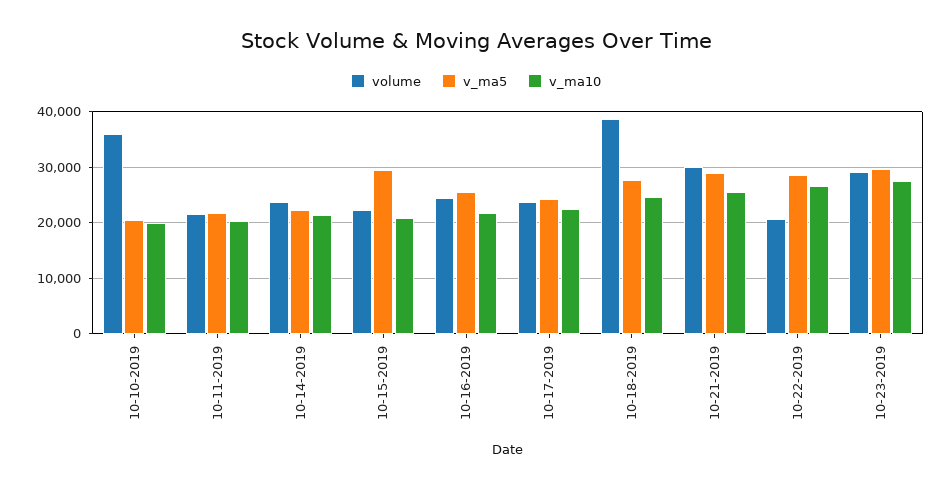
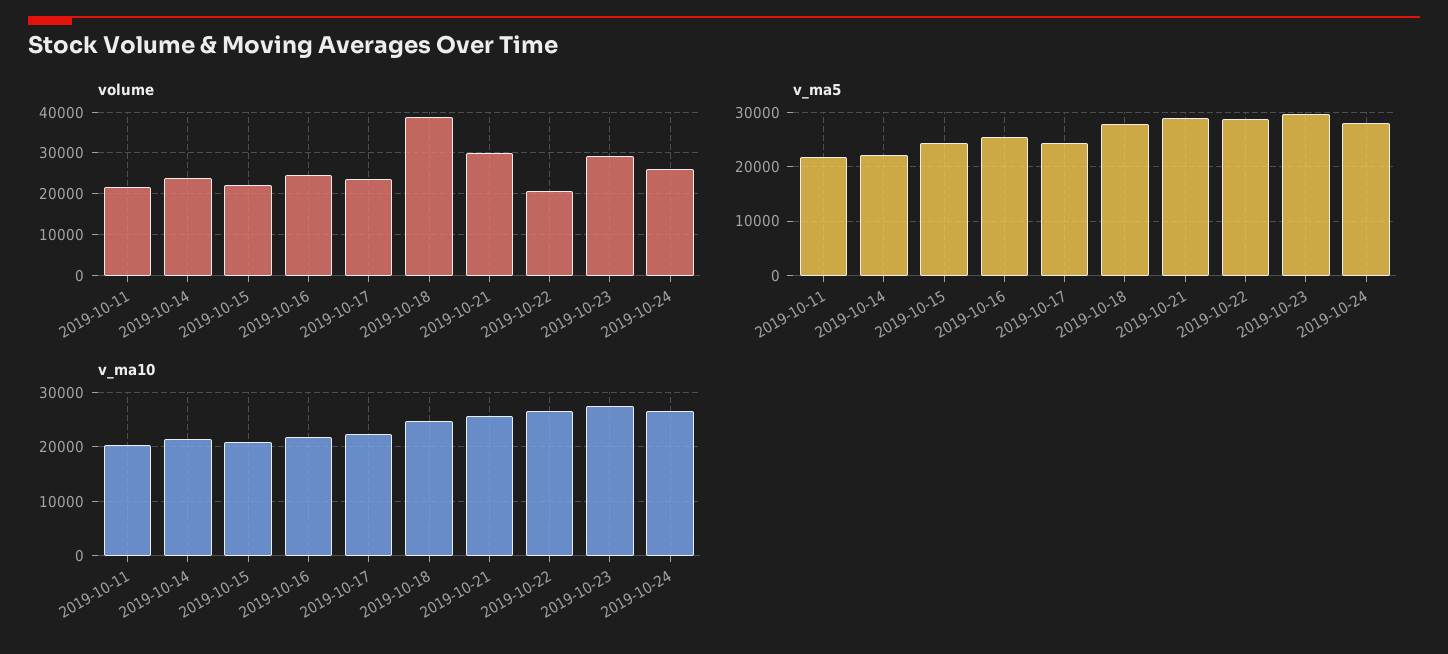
volume, 10-10-2019: 36000 -> none
v_ma5, 10-10-2019: 20000 -> none
v_ma10, 10-10-2019: 20000 -> none
v_ma5, 10-15-2019: 30000 -> 24000
volume, 2019-10-24: none -> 26000
v_ma5, 2019-10-24: none -> 28000
v_ma10, 2019-10-24: none -> 26000

